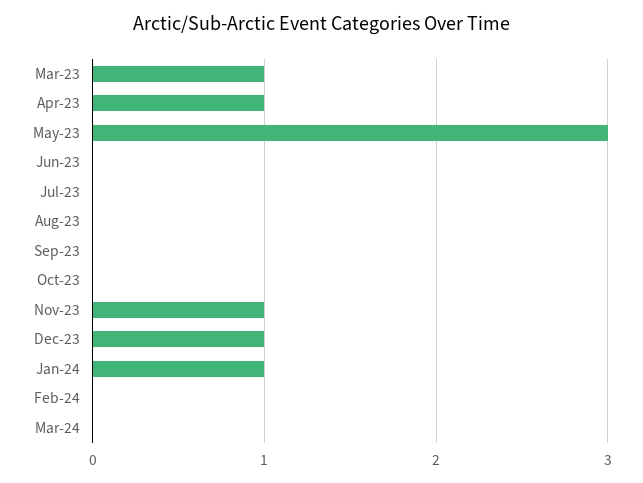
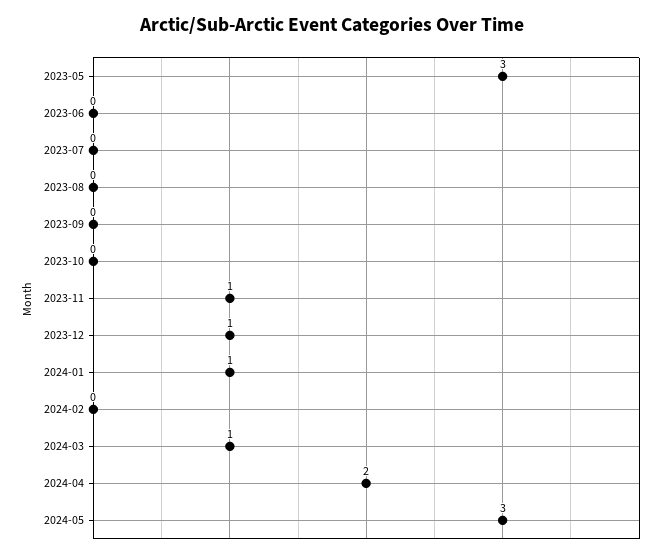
Mar-23: 1 -> none
Apr-23: 1 -> none
Mar-24: 0 -> 1
2024-04: none -> 2
2024-05: none -> 3

